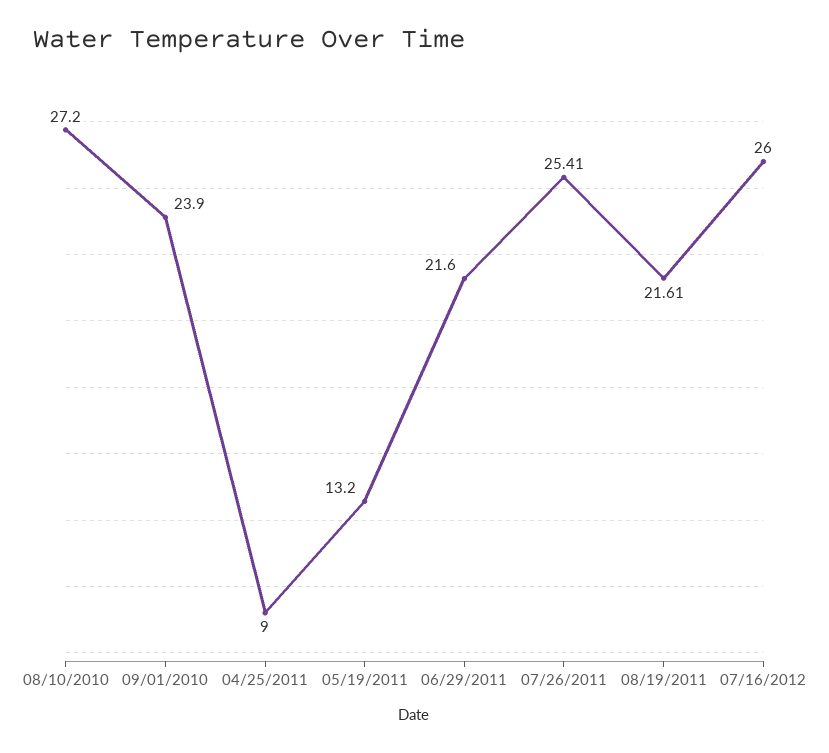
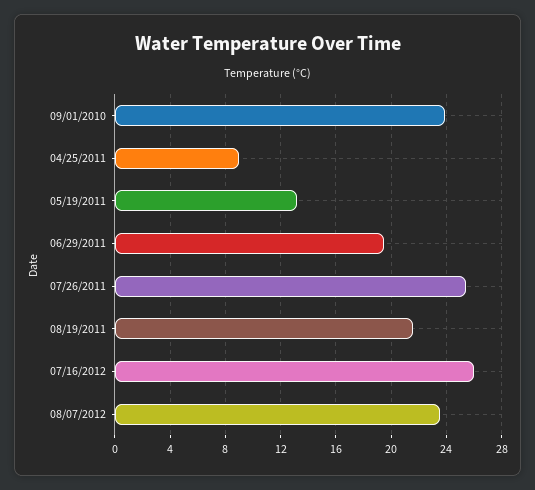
08/10/2010: 27.2 -> none
06/29/2011: 21.6 -> 19.5
08/07/2012: none -> 23.5

